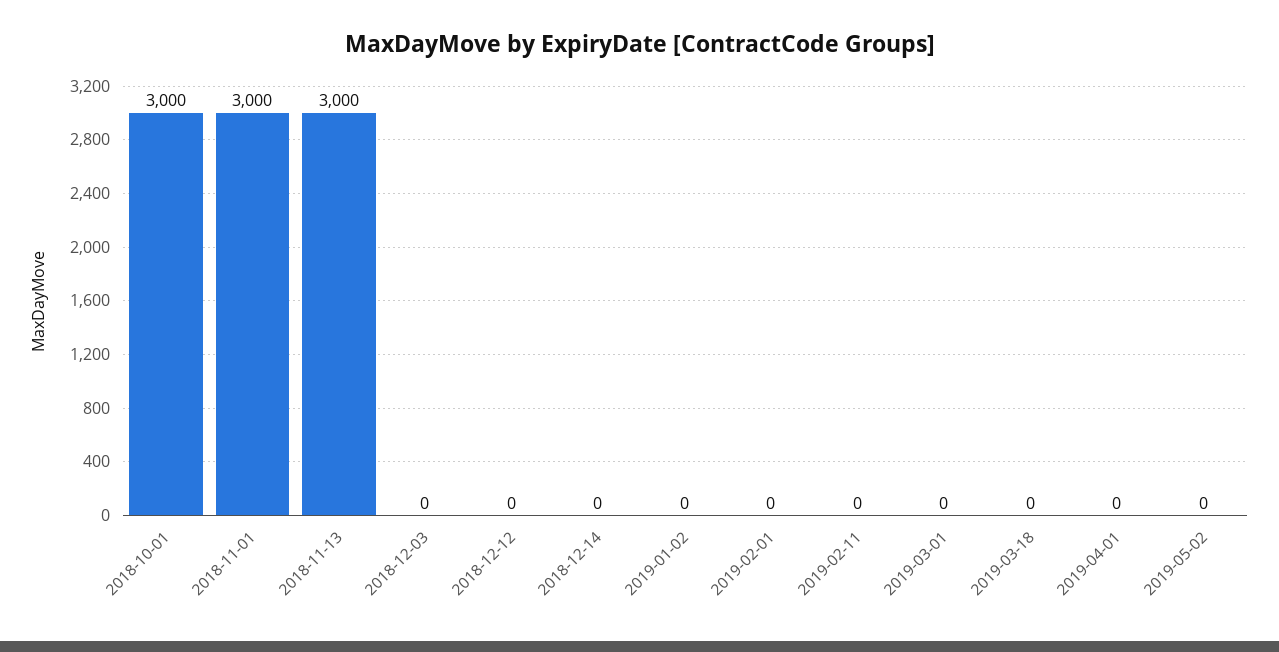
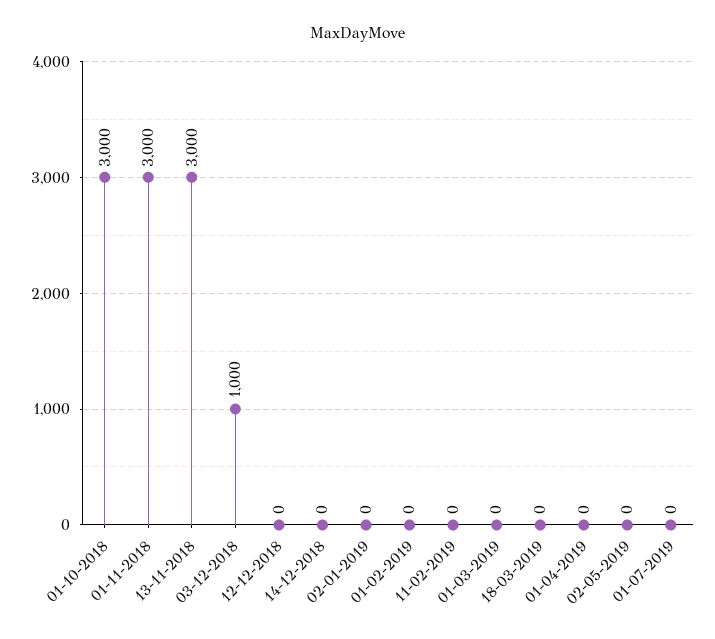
2018-12-03: 0 -> 1000
01-07-2019: none -> 0

